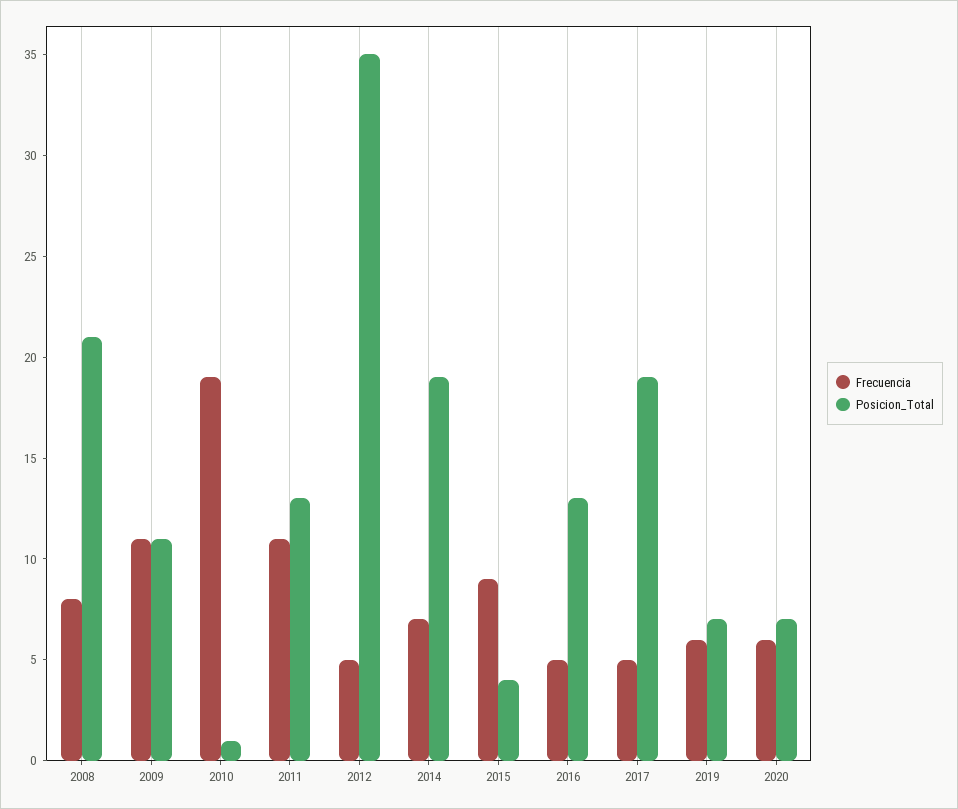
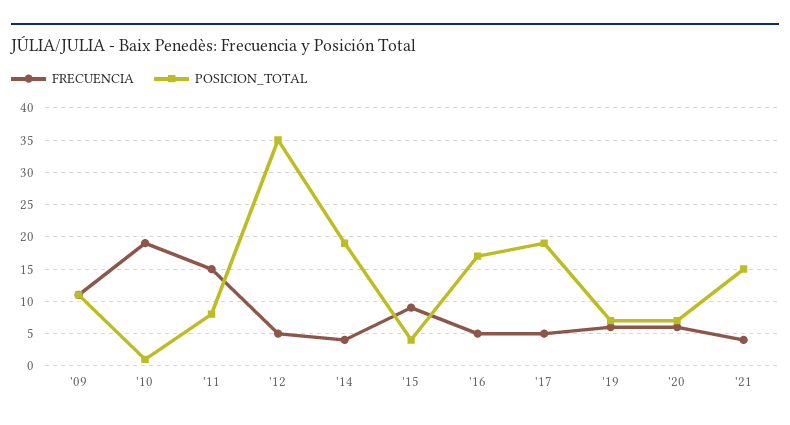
Frecuencia, 2008: 8 -> none
Posicion_Total, 2008: 21 -> none
Frecuencia, 2011: 11 -> 15
Posicion_Total, 2011: 13 -> 8
Frecuencia, 2014: 7 -> 4
Posicion_Total, 2016: 13 -> 17
Frecuencia, '21: none -> 4
Posicion_Total, '21: none -> 15

